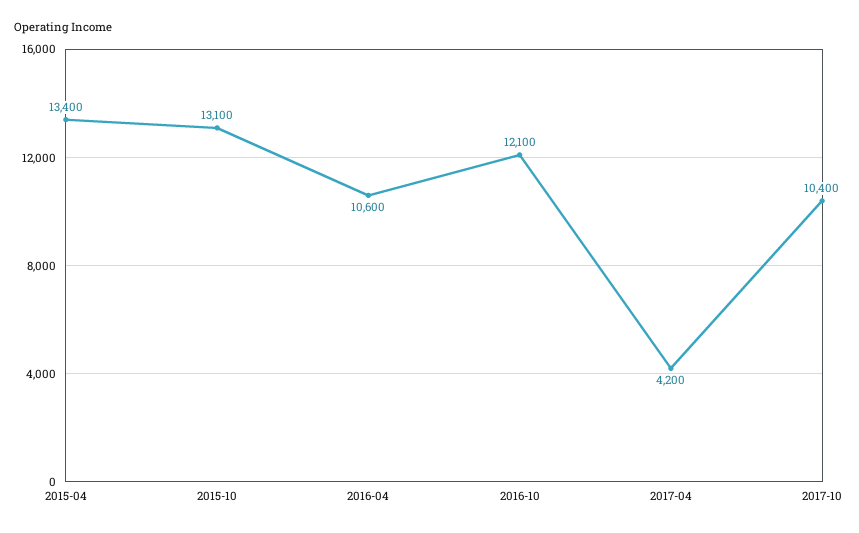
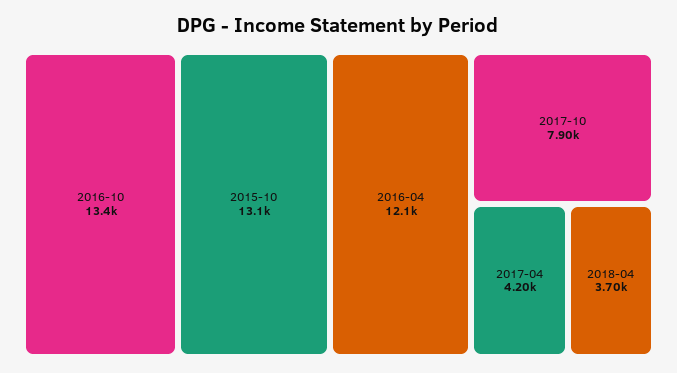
2015-04: 13400 -> none
2016-04: 10600 -> 12100
2016-10: 12100 -> 13400
2017-10: 10400 -> 7900
2018-04: none -> 3700

